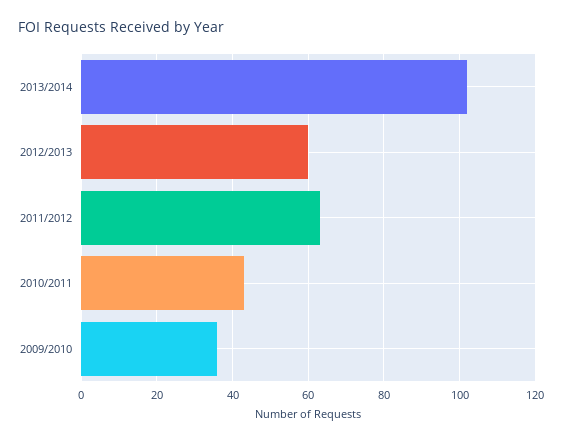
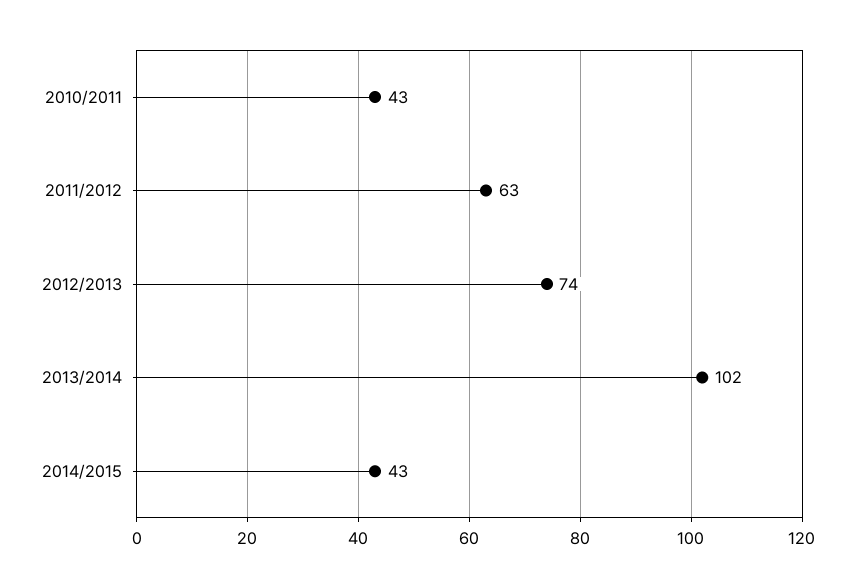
2012/2013: 60 -> 74
2009/2010: 35 -> none
2014/2015: none -> 43

